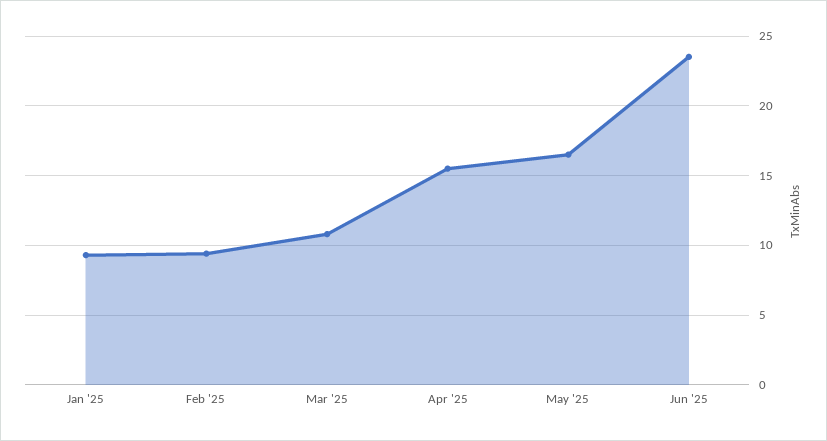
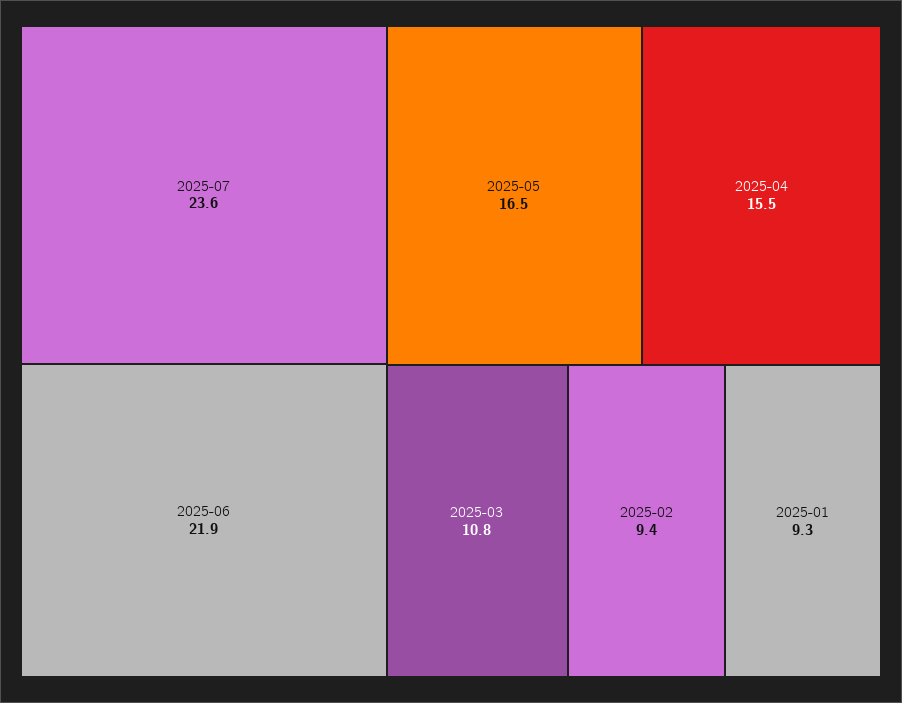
Jun '25: 23.5 -> 21.9
2025-07: none -> 23.6

